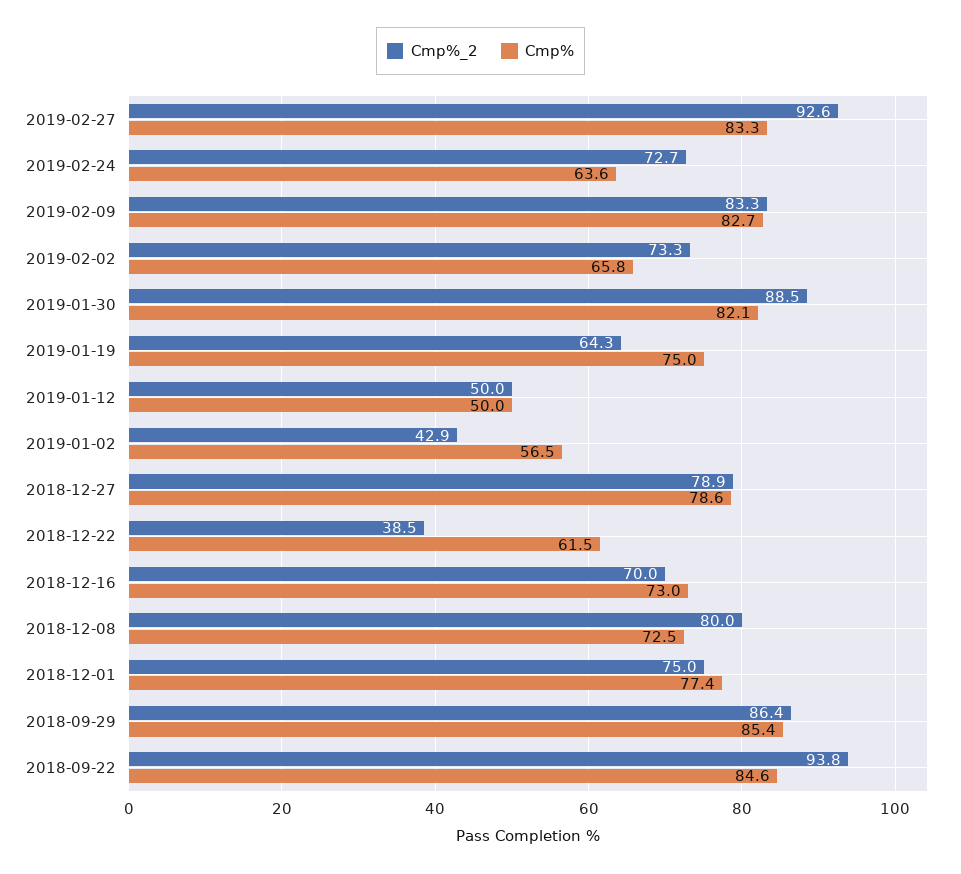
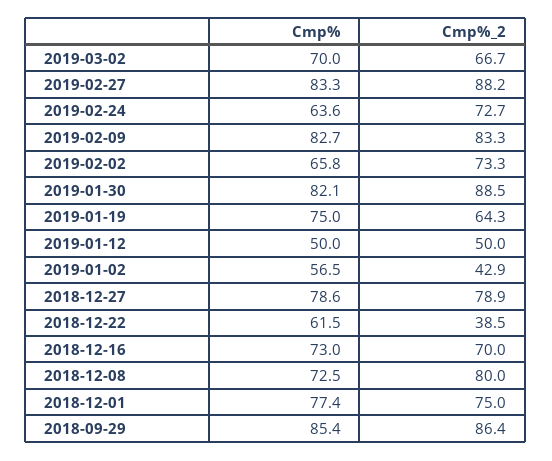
Cmp%_2, 2019-02-27: 92.6 -> 88.2
Cmp%_2, 2018-09-22: 93.8 -> none
Cmp%, 2018-09-22: 84.6 -> none
Cmp%, 2019-03-02: none -> 70
Cmp%_2, 2019-03-02: none -> 66.7

